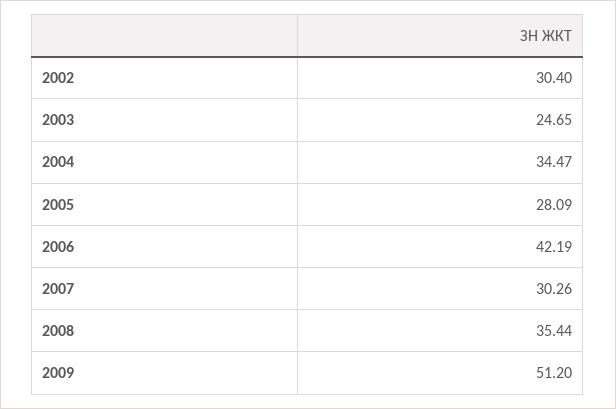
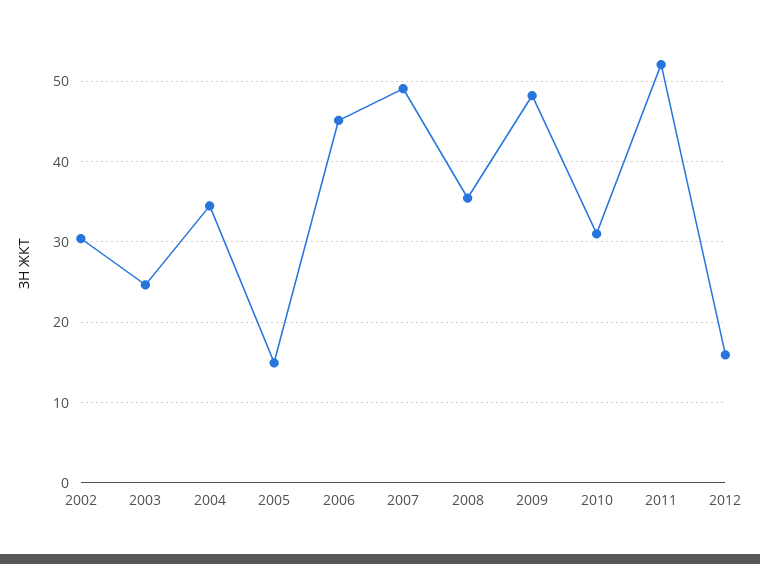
2005: 28.09 -> 15
2006: 42.19 -> 45
2007: 30.26 -> 49
2009: 51.2 -> 48
2010: none -> 31
2011: none -> 52
2012: none -> 16

